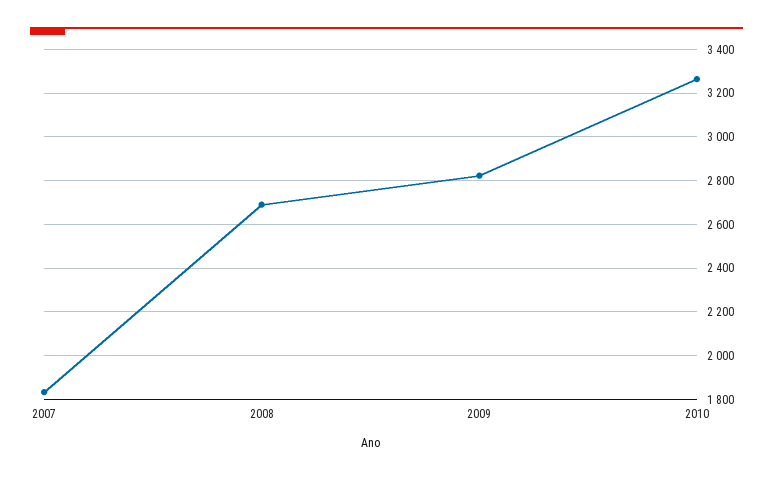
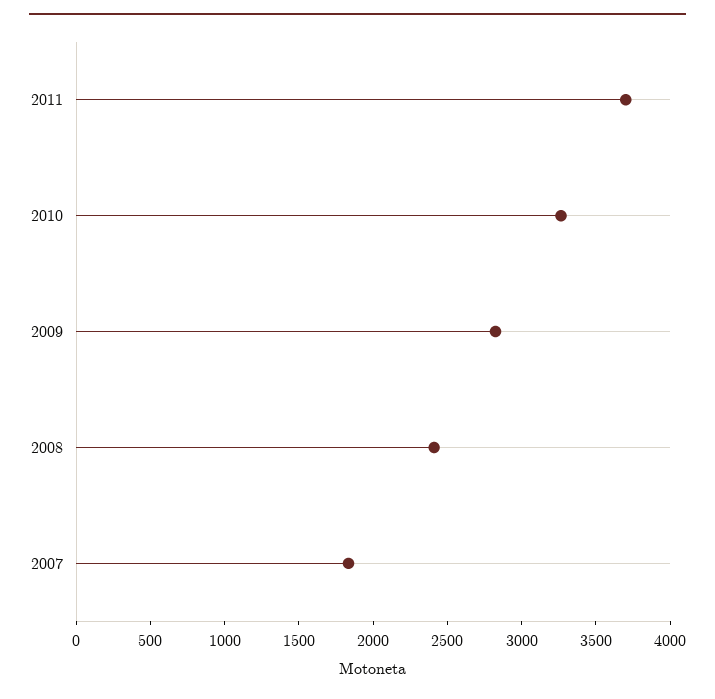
2008: 2700 -> 2400
2011: none -> 3700

